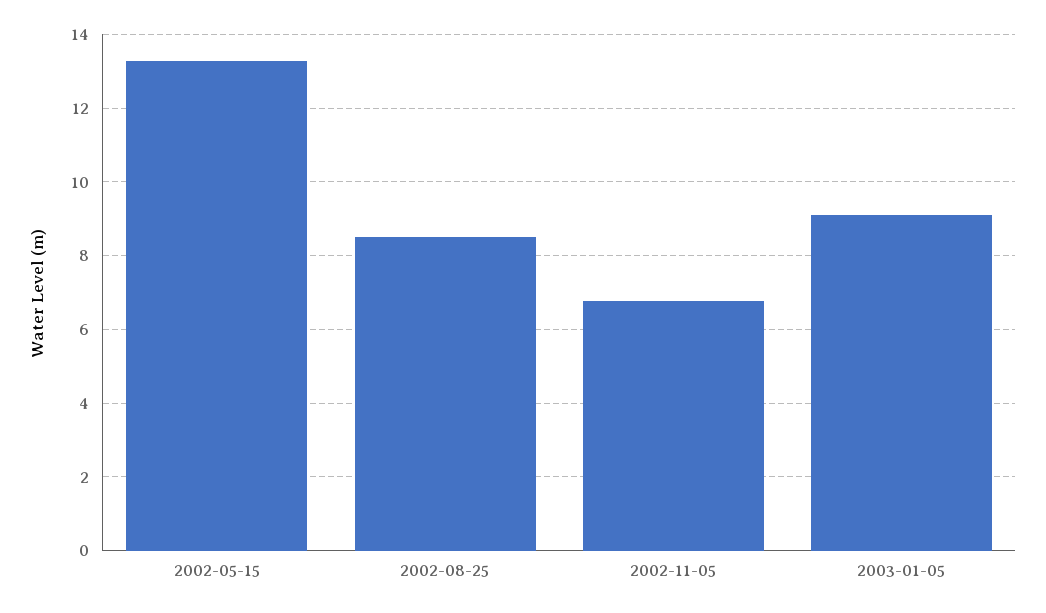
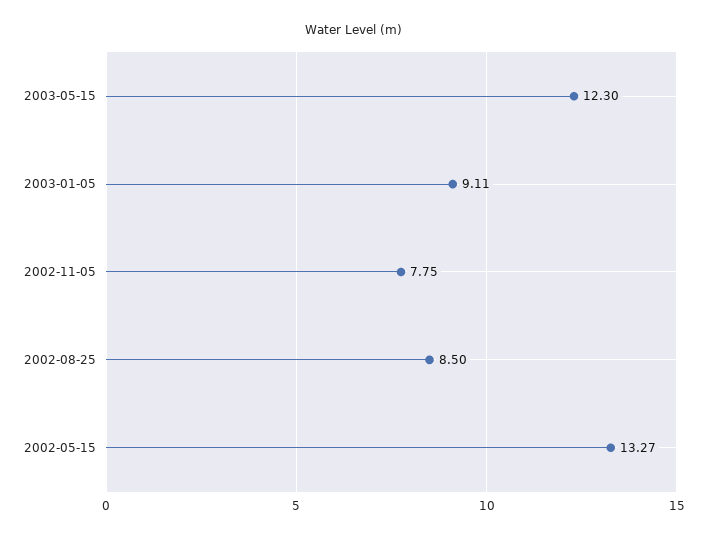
2002-11-05: 6.8 -> 7.75
2003-05-15: none -> 12.3

